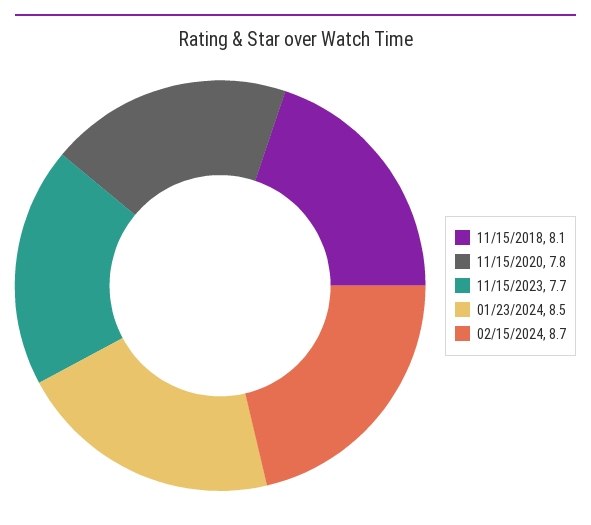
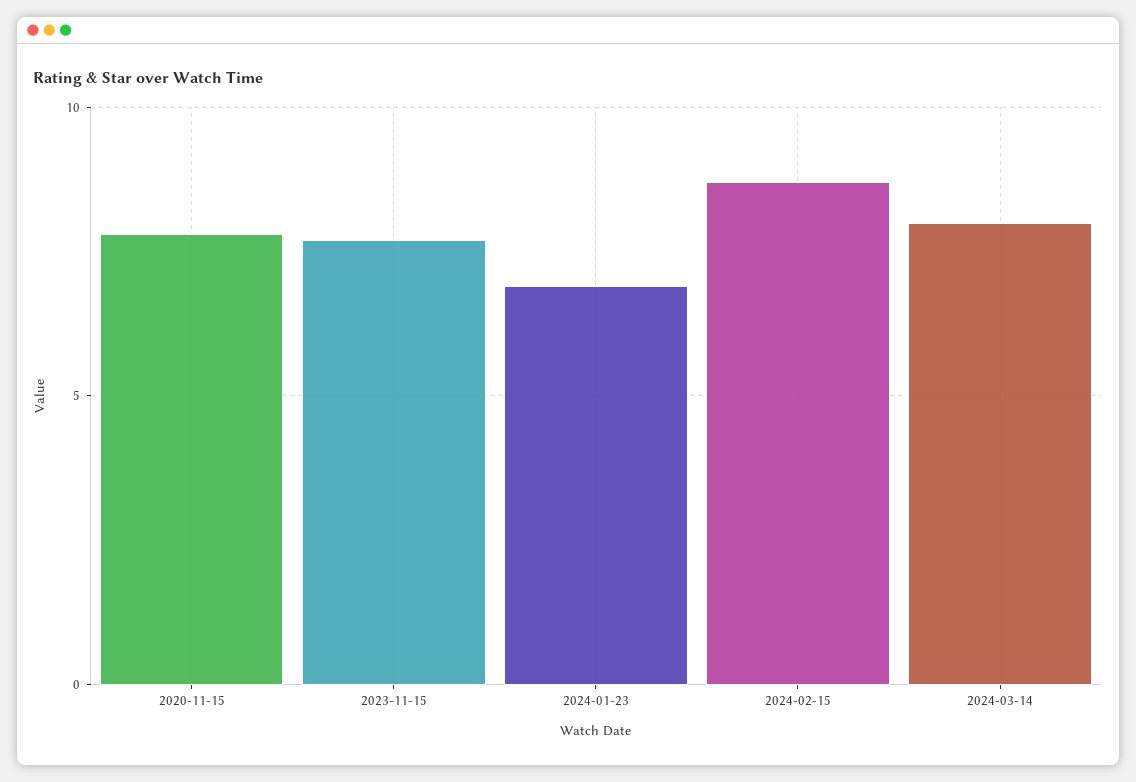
11/15/2018: 8.1 -> none
01/23/2024: 8.5 -> 7
2024-03-14: none -> 8

